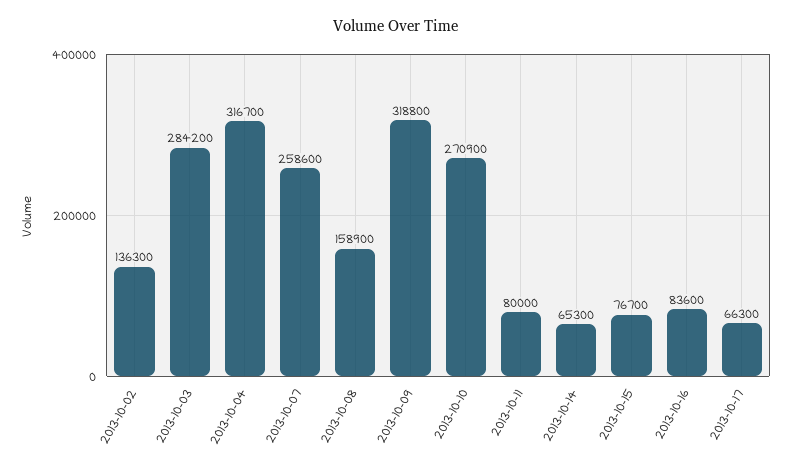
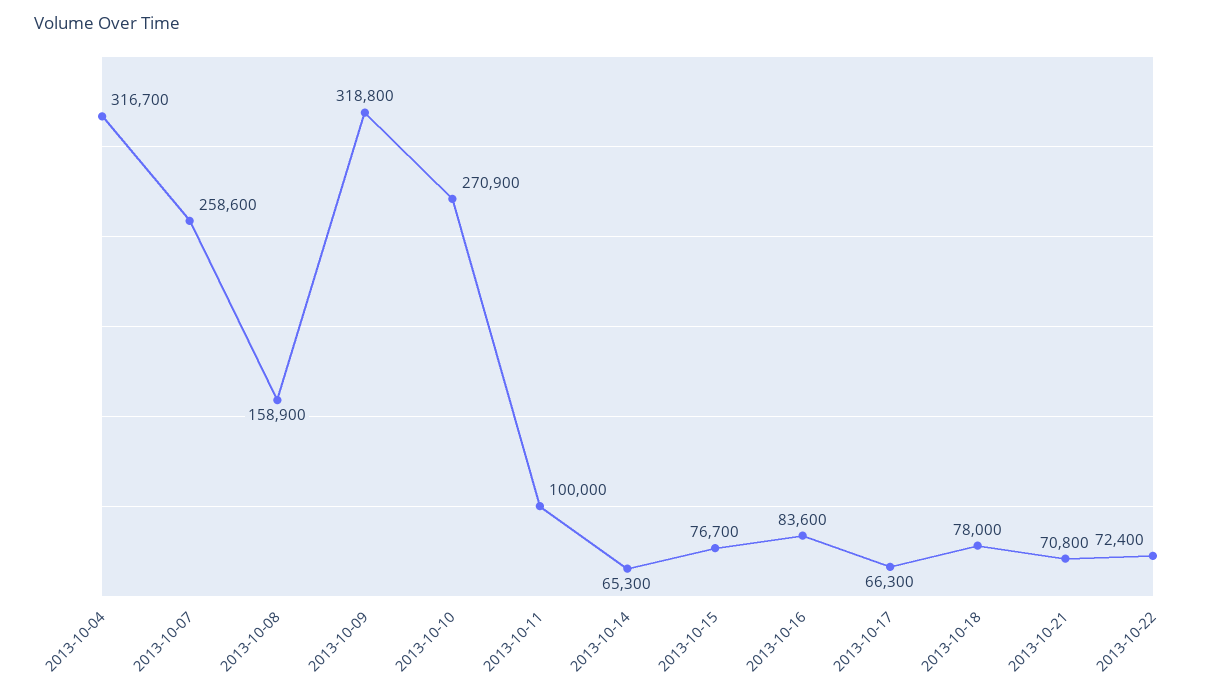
2013-10-02: 136300 -> none
2013-10-03: 284200 -> none
2013-10-11: 80000 -> 100000
2013-10-18: none -> 78000
2013-10-21: none -> 70800
2013-10-22: none -> 72400

